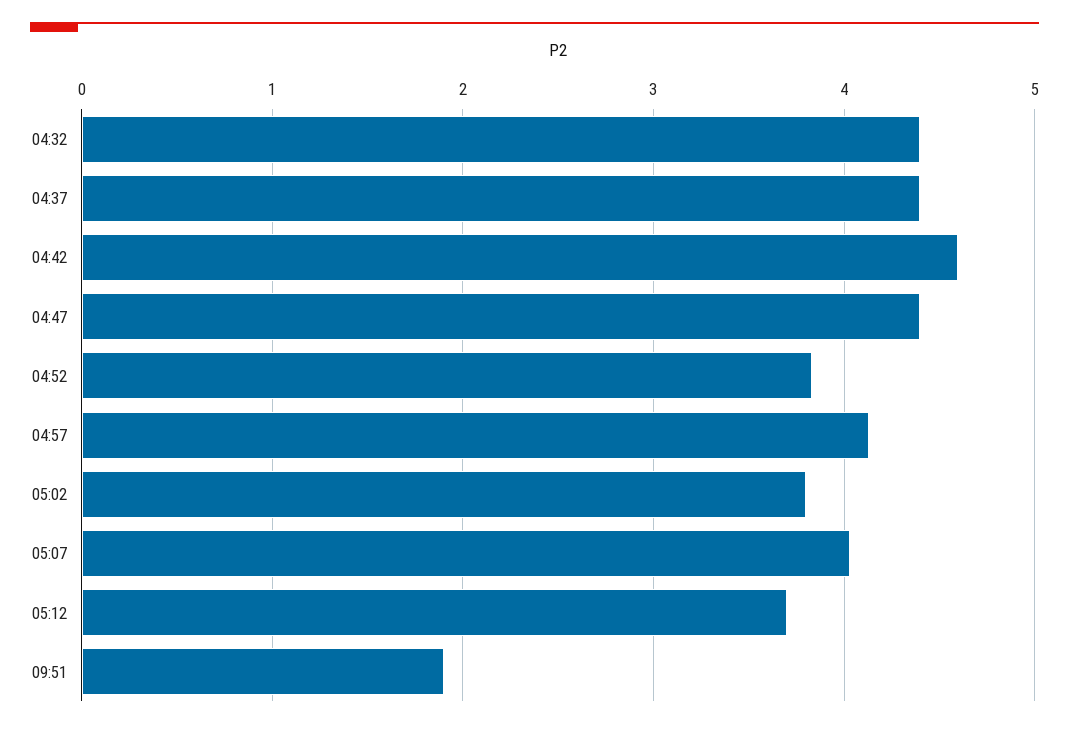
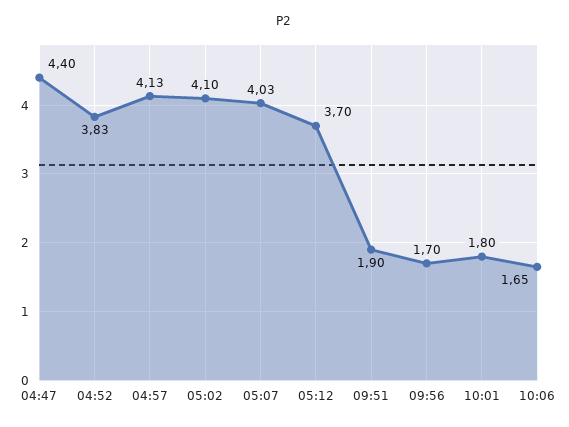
04:32: 4.4 -> none
04:37: 4.4 -> none
04:42: 4.6 -> none
05:02: 3.8 -> 4.1
09:56: none -> 1.7
10:01: none -> 1.8
10:06: none -> 1.65

